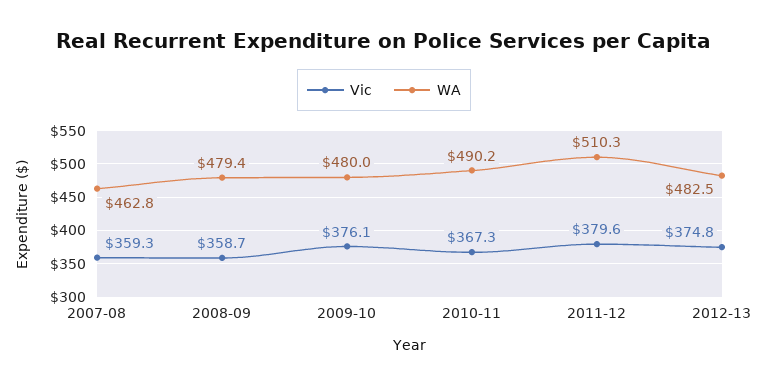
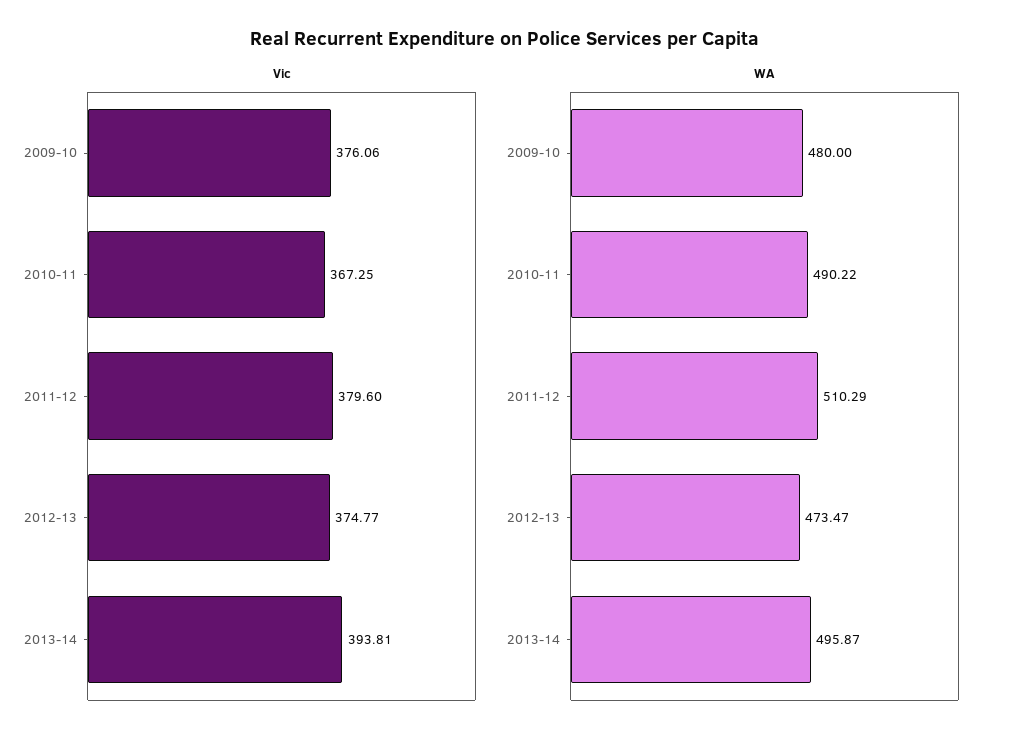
Vic, 2007-08: 359.3 -> none
WA, 2007-08: 462.8 -> none
Vic, 2008-09: 358.7 -> none
WA, 2008-09: 479.4 -> none
WA, 2012-13: 482.5 -> 473.47
Vic, 2013-14: none -> 393.81
WA, 2013-14: none -> 495.87

